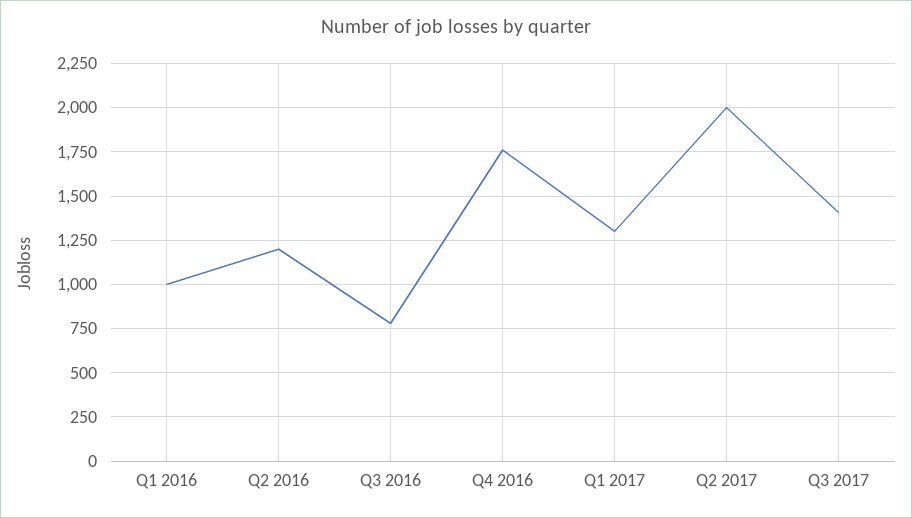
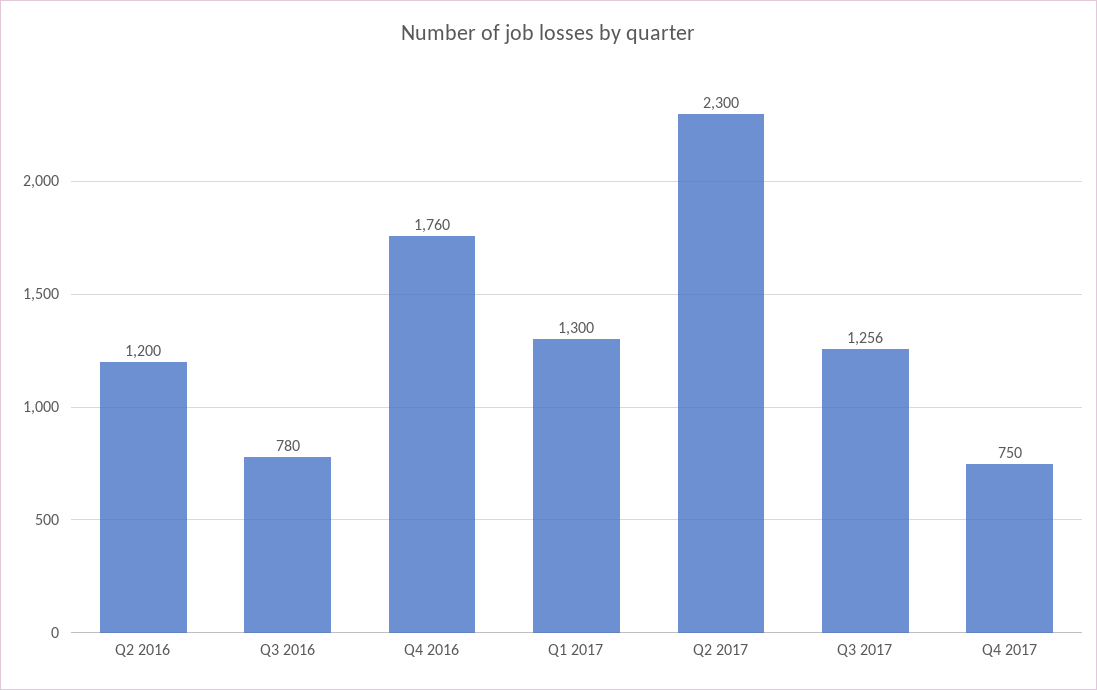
Q1 2016: 1000 -> none
Q2 2017: 2000 -> 2300
Q3 2017: 1400 -> 1256
Q4 2017: none -> 750

